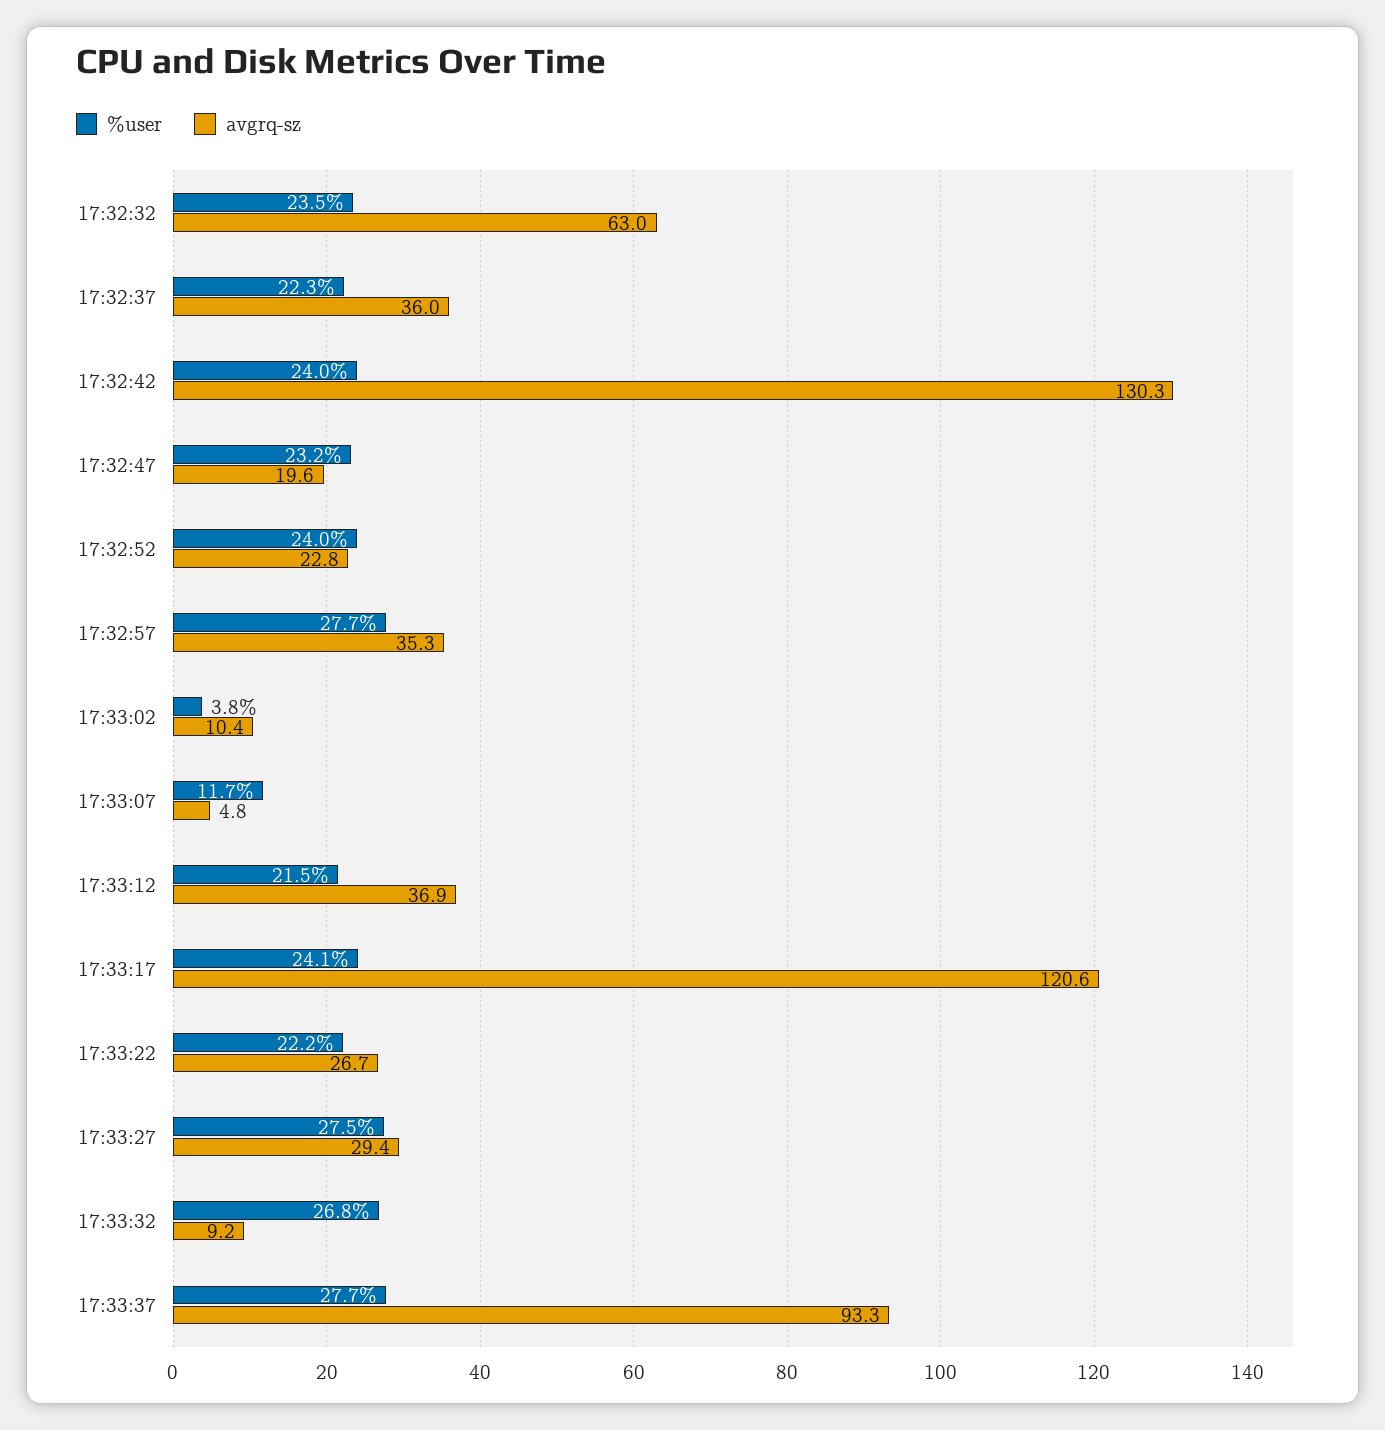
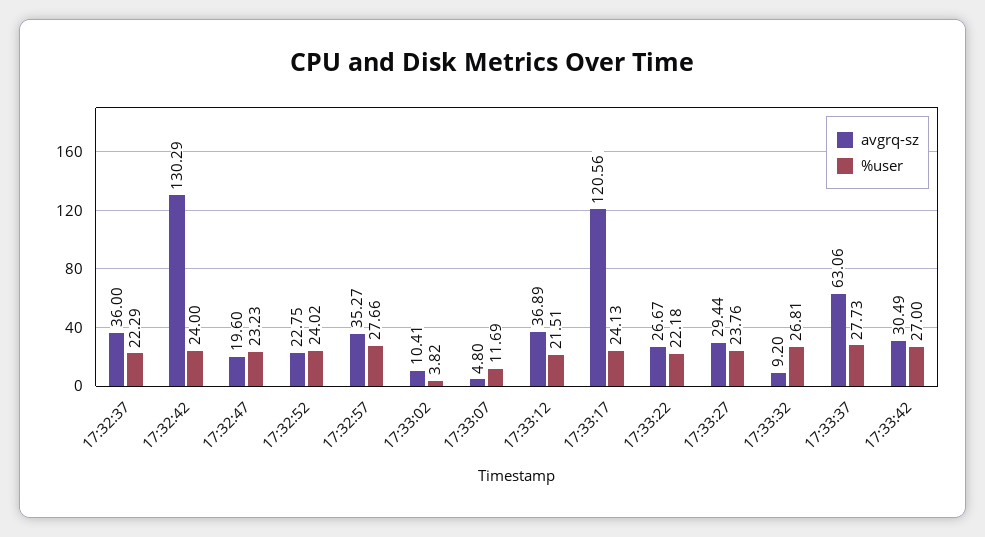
%user, 17:32:32: 23.5 -> none
avgrq-sz, 17:32:32: 63 -> none
%user, 17:33:27: 27.5 -> 23.76
avgrq-sz, 17:33:37: 93.3 -> 63.06
avgrq-sz, 17:33:42: none -> 30.49
%user, 17:33:42: none -> 27

